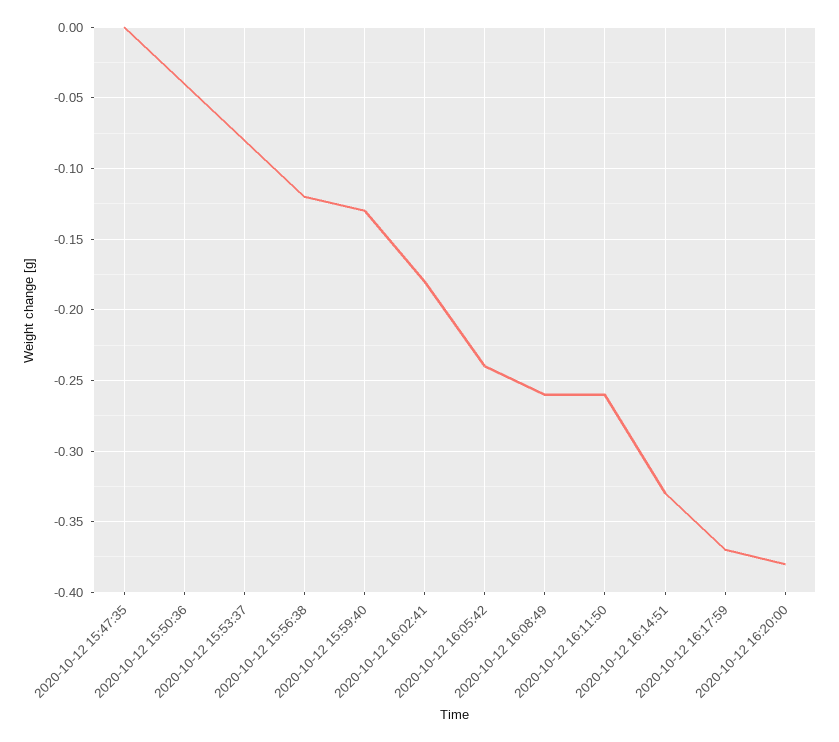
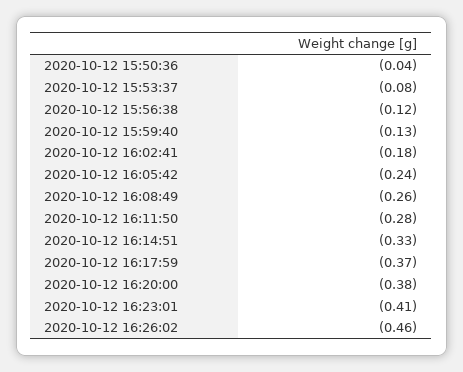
2020-10-12 15:47:35: 0 -> none
2020-10-12 16:11:50: -0.26 -> -0.28
2020-10-12 16:23:01: none -> -0.41
2020-10-12 16:26:02: none -> -0.46

